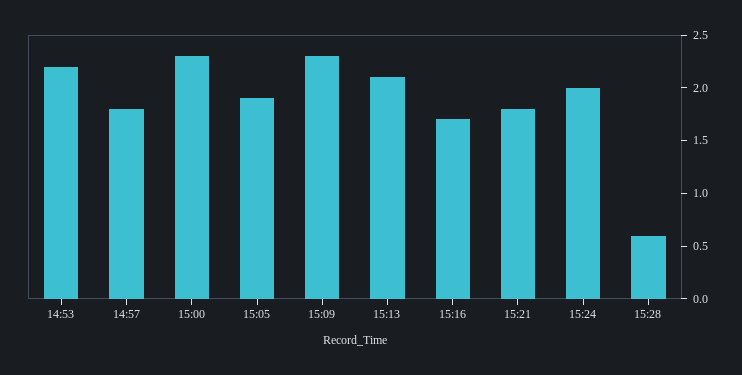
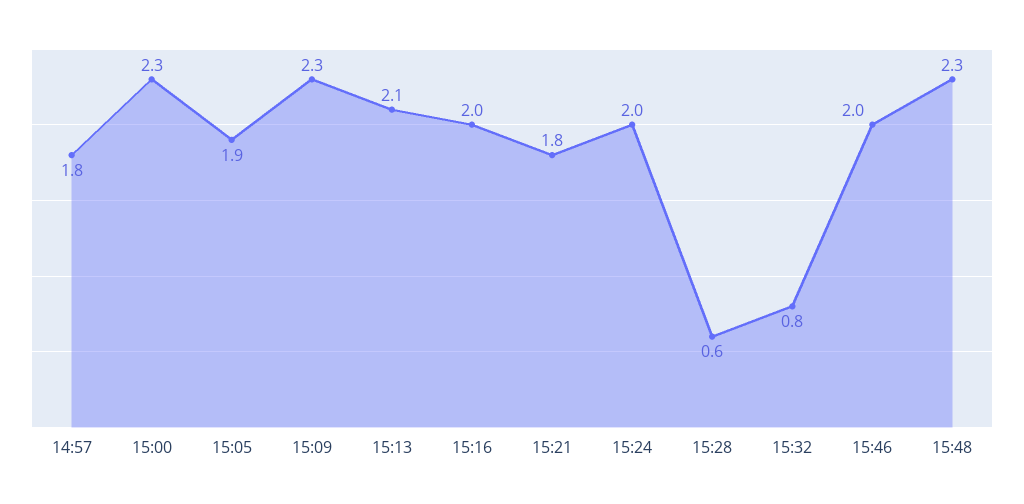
14:53: 2.2 -> none
15:16: 1.7 -> 2
15:32: none -> 0.8
15:46: none -> 2
15:48: none -> 2.3

